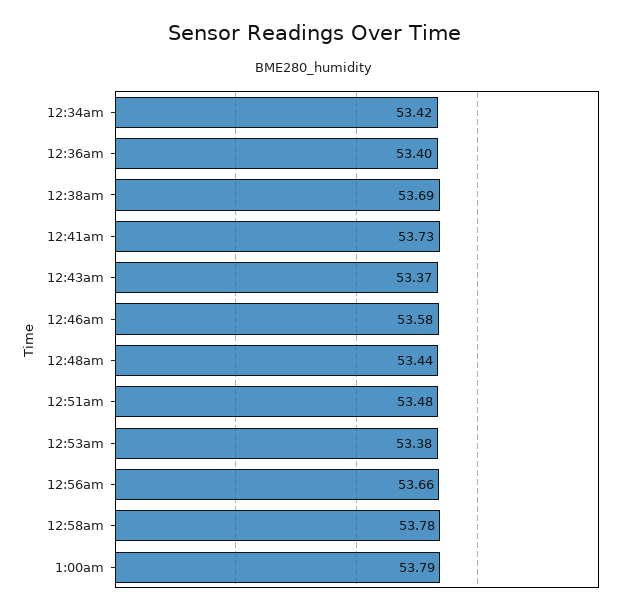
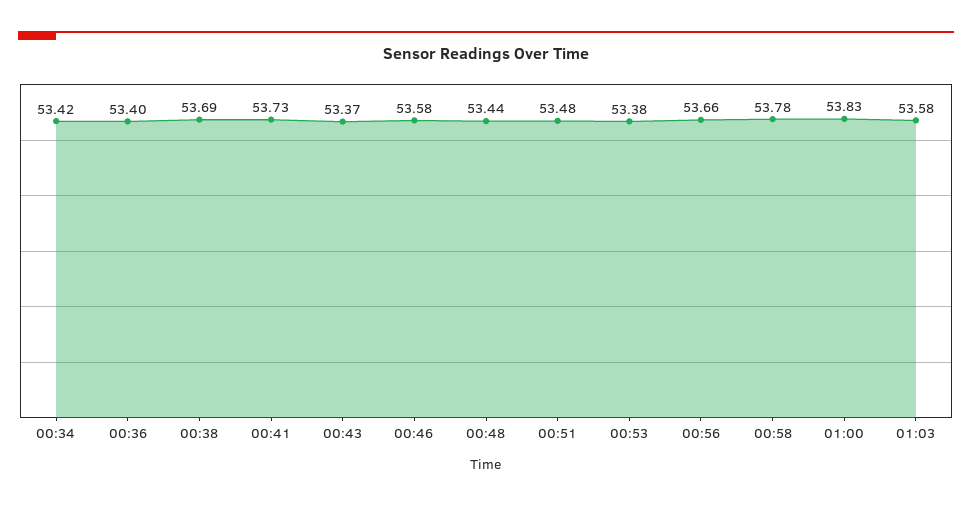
1:00am: 53.79 -> 53.83
01:03: none -> 53.58

